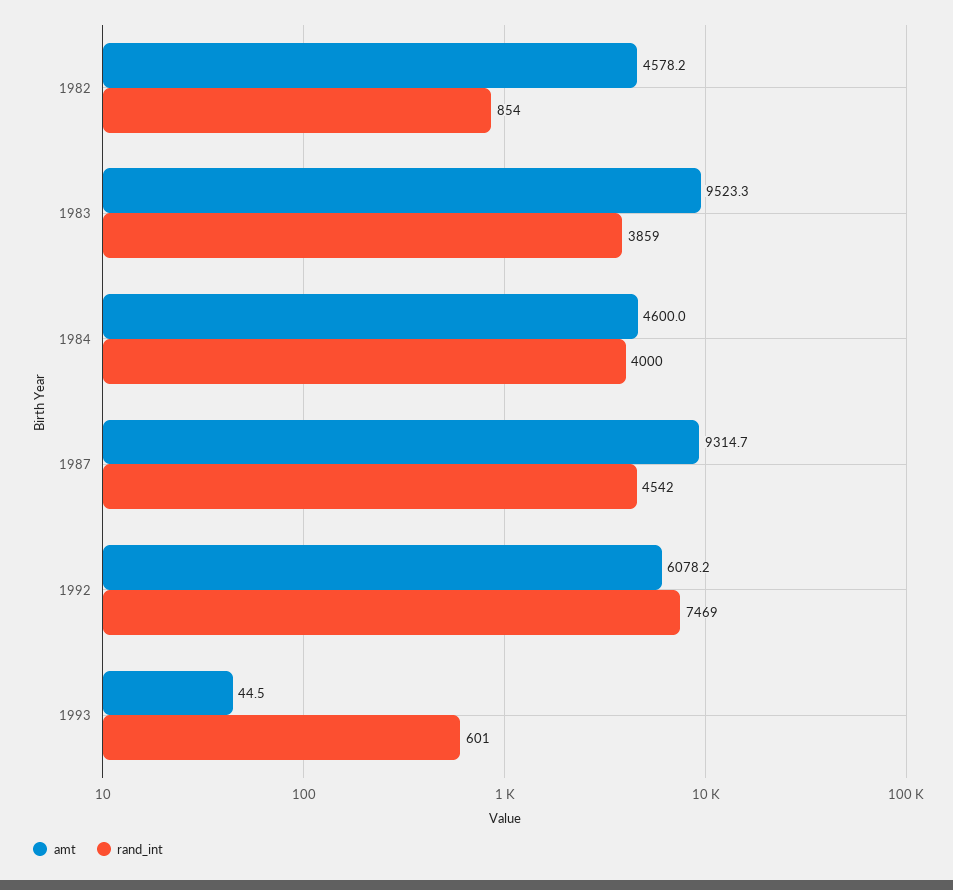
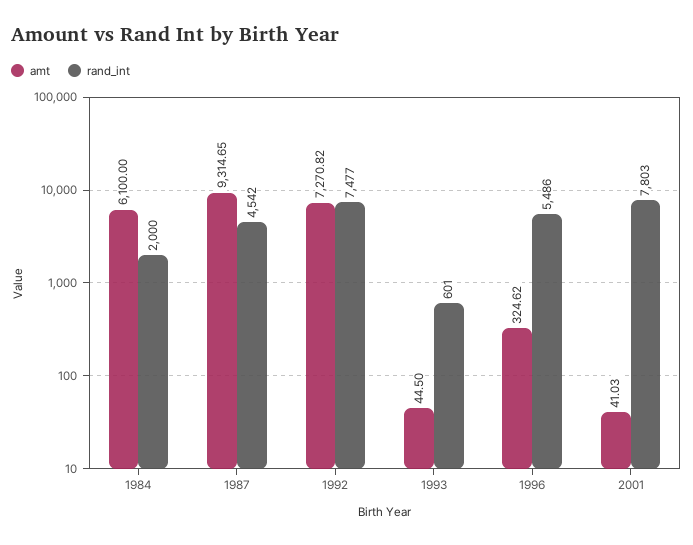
amt, 1982: 4578.2 -> none
rand_int, 1982: 854 -> none
amt, 1983: 9523.3 -> none
rand_int, 1983: 3859 -> none
amt, 1984: 4600 -> 6100
rand_int, 1984: 4000 -> 2000
amt, 1992: 6078.2 -> 7270.82
rand_int, 1992: 7469 -> 7477
amt, 1996: none -> 324.62
rand_int, 1996: none -> 5486
amt, 2001: none -> 41.03
rand_int, 2001: none -> 7803

